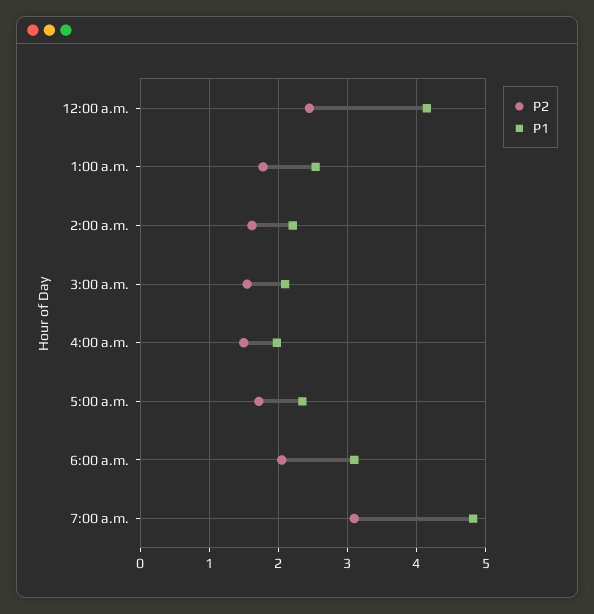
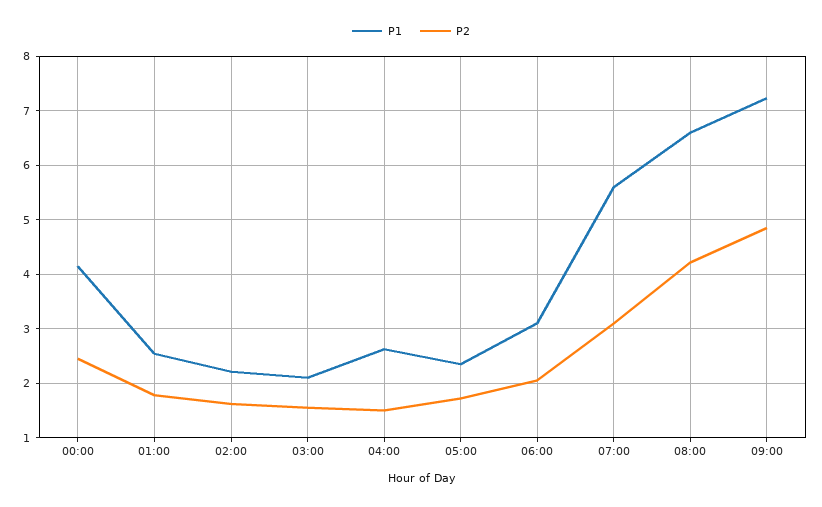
P1, 4:00 a.m.: 2 -> 2.6
P1, 7:00 a.m.: 4.8 -> 5.6
P1, 08:00: none -> 6.6
P2, 08:00: none -> 4.2
P1, 09:00: none -> 7.2
P2, 09:00: none -> 4.8

